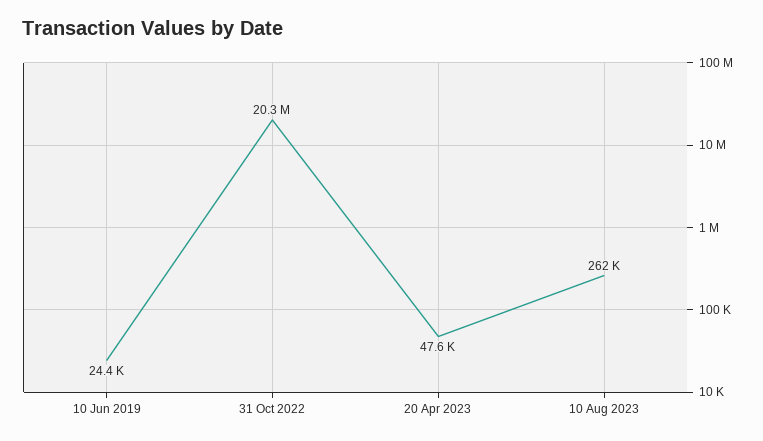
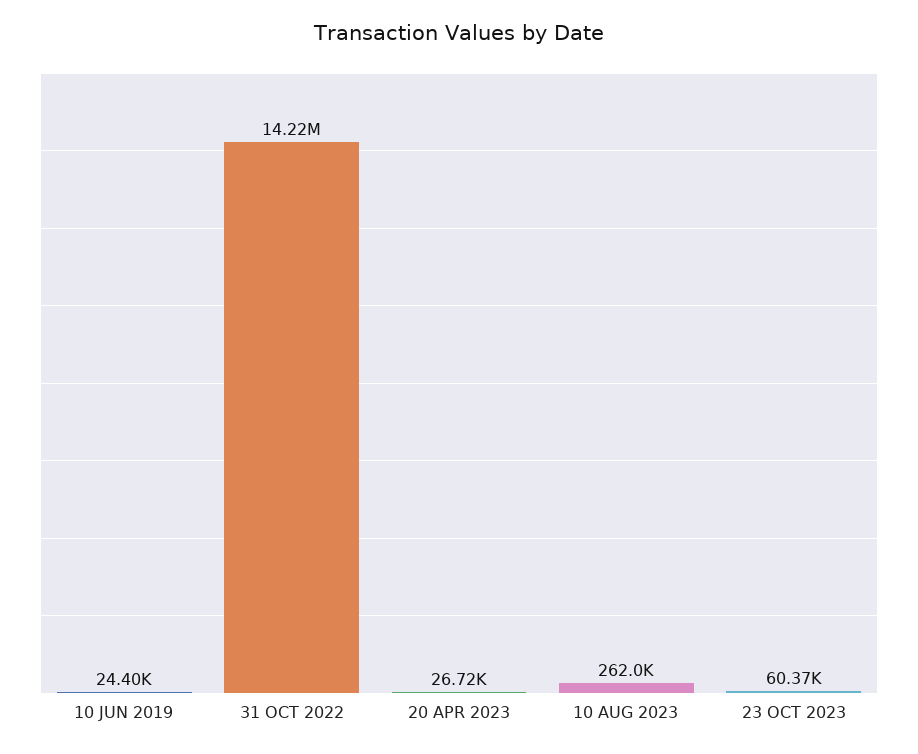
31 Oct 2022: 20300000 -> 14220000
20 Apr 2023: 47600 -> 26720
23 OCT 2023: none -> 60370

